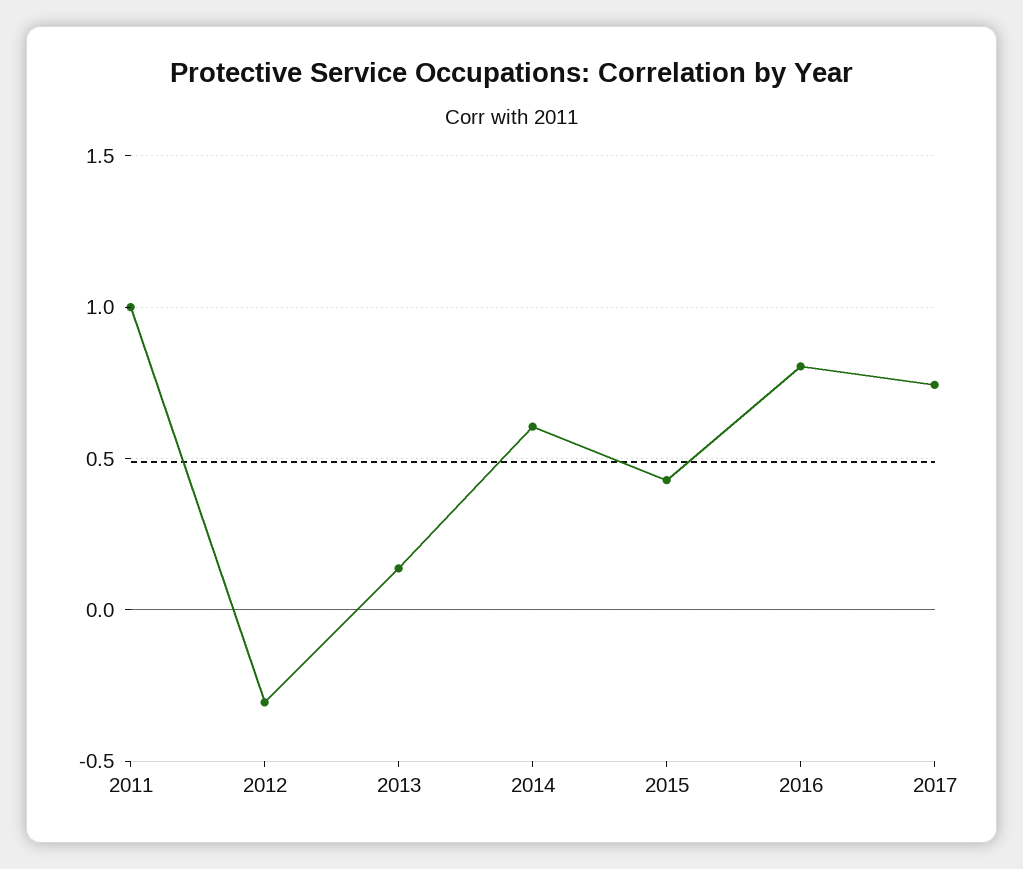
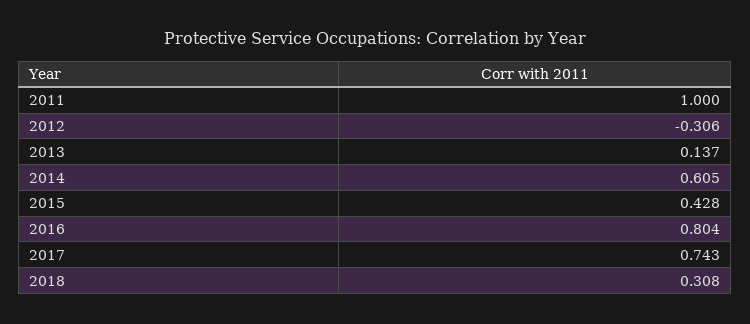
2018: none -> 0.308

